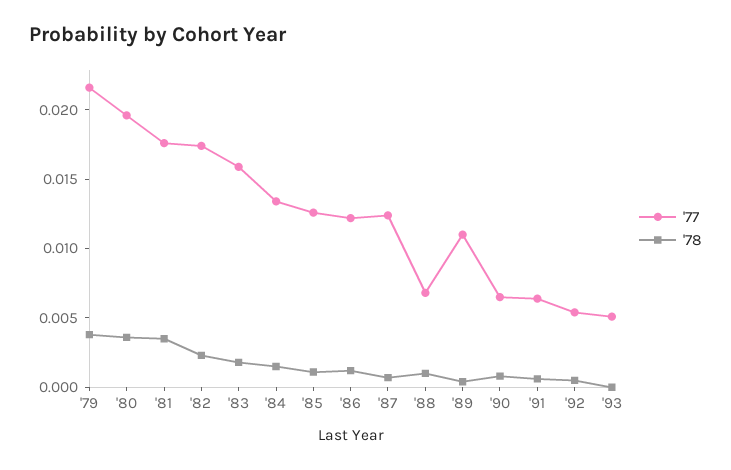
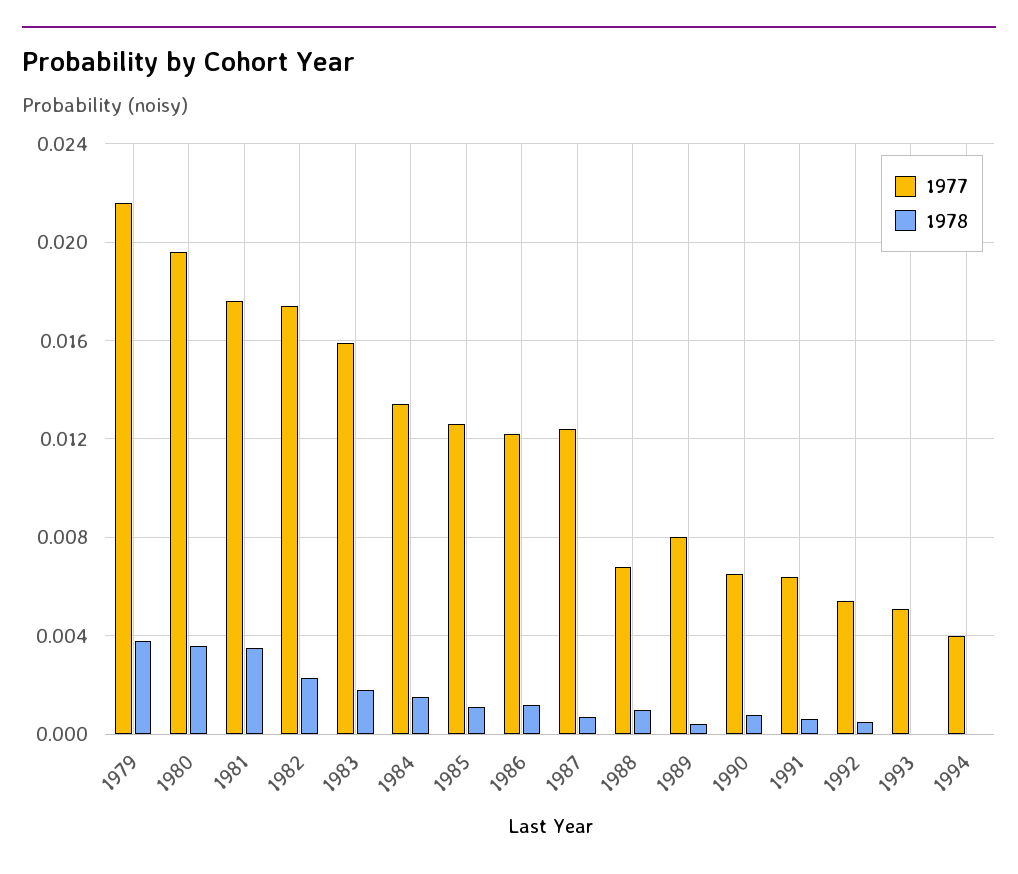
'77, '89: 0.011 -> 0.008
'77, 1994: none -> 0.004
'78, 1994: none -> 0

